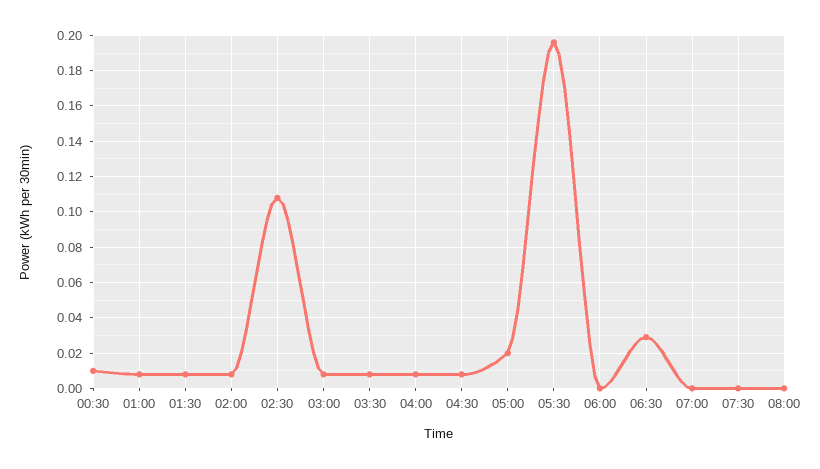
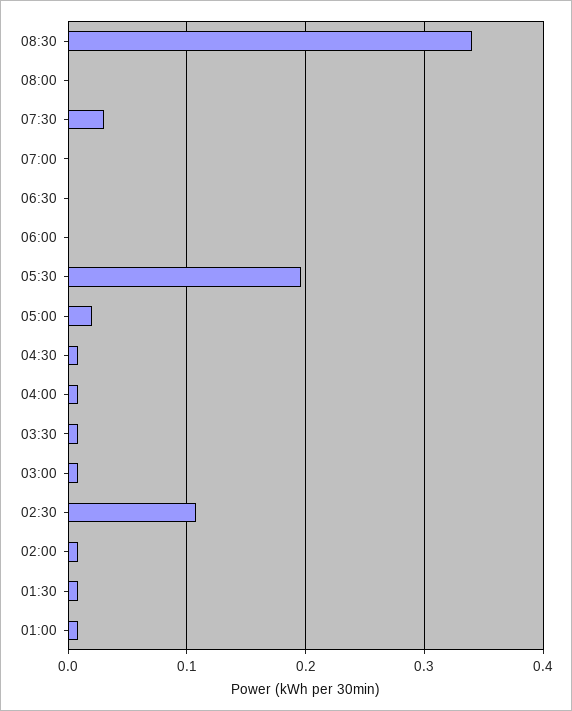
00:30: 0.01 -> none
06:30: 0.03 -> 0
07:30: 0 -> 0.03
08:30: none -> 0.34

